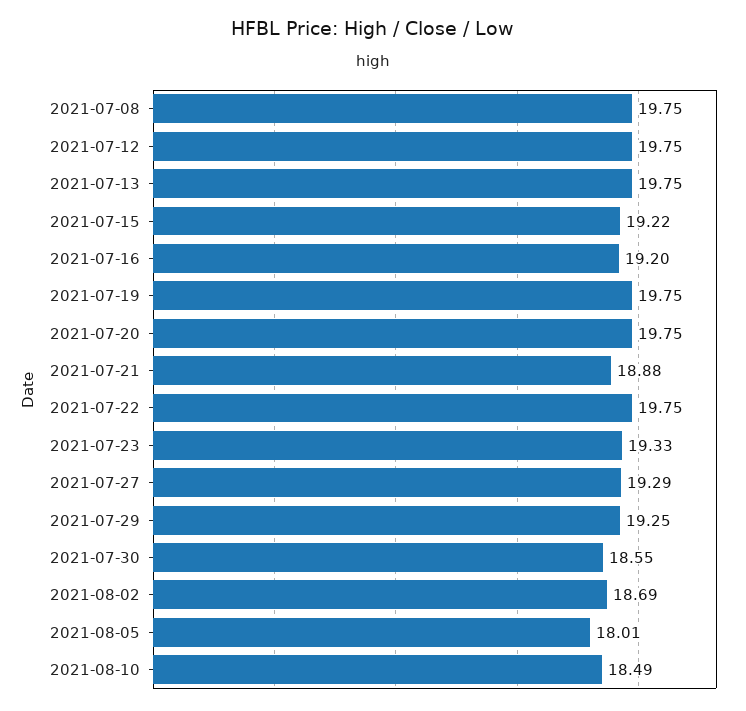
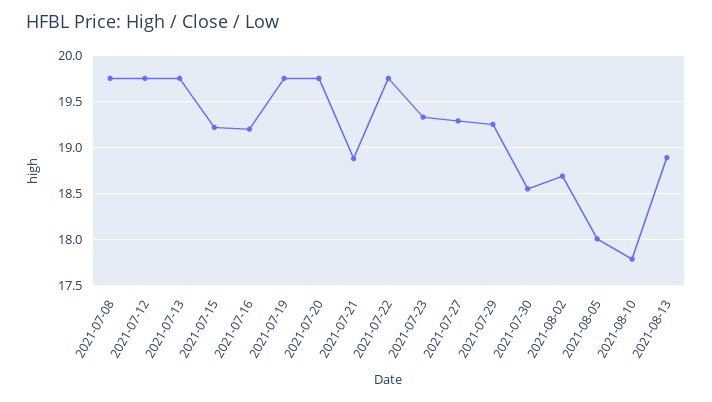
2021-08-10: 18.49 -> 17.8
2021-08-13: none -> 18.9

